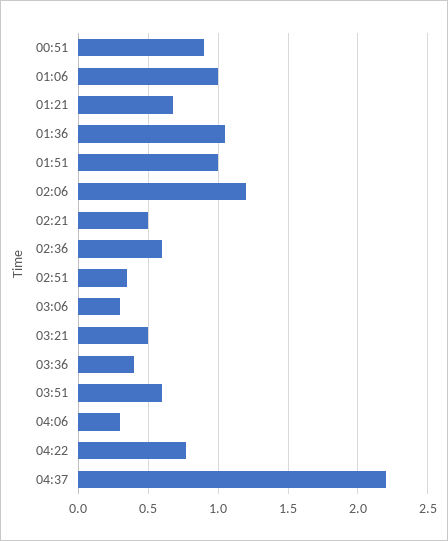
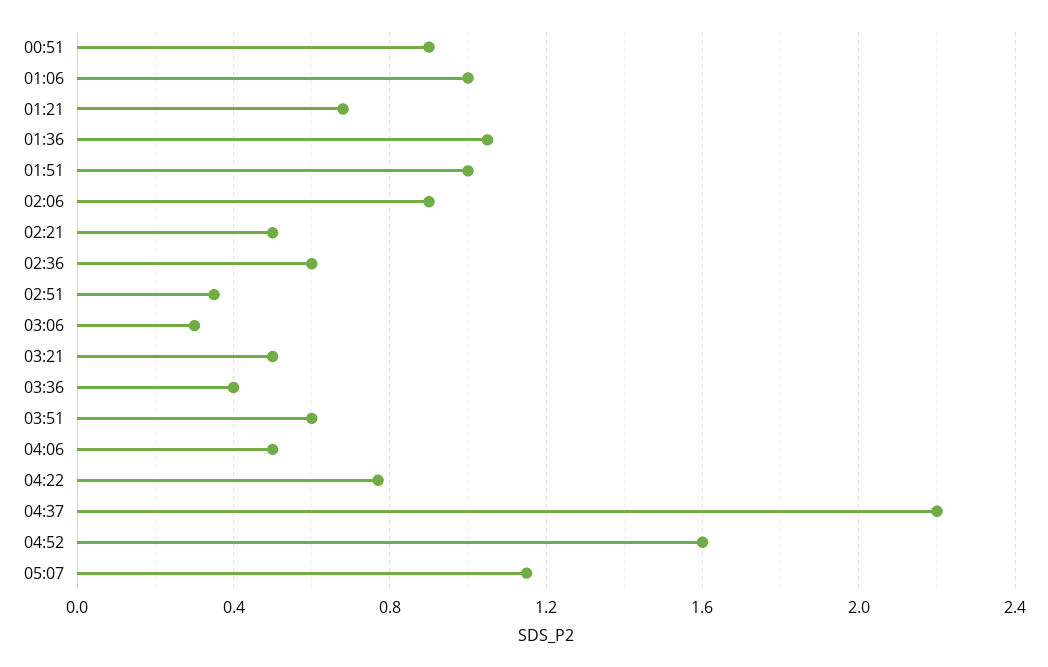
02:06: 1.2 -> 0.9
04:06: 0.3 -> 0.5
04:52: none -> 1.6
05:07: none -> 1.15

